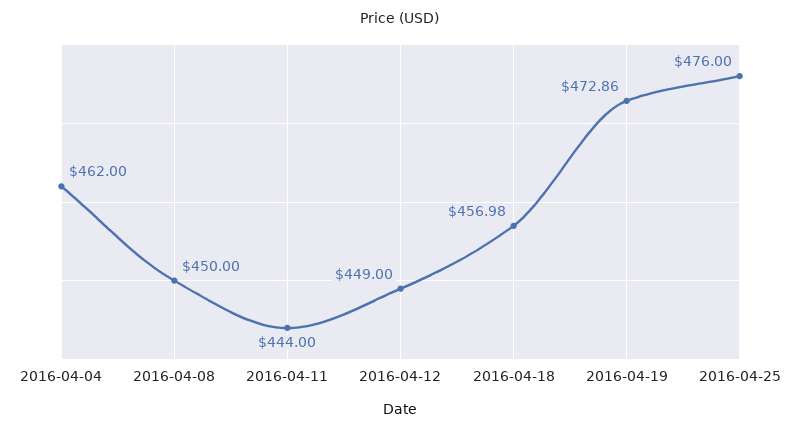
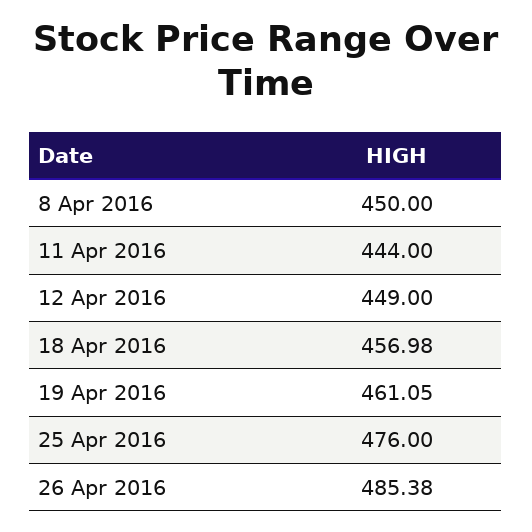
2016-04-04: 462 -> none
2016-04-19: 472.86 -> 461.05
26 Apr 2016: none -> 485.38

